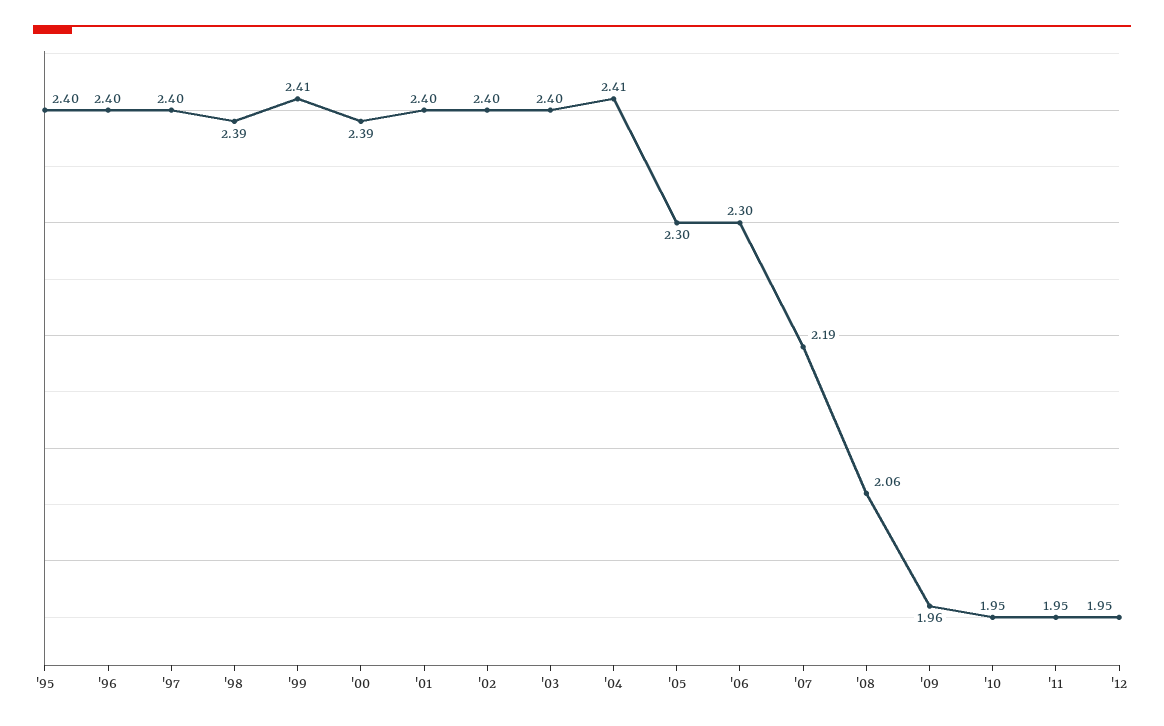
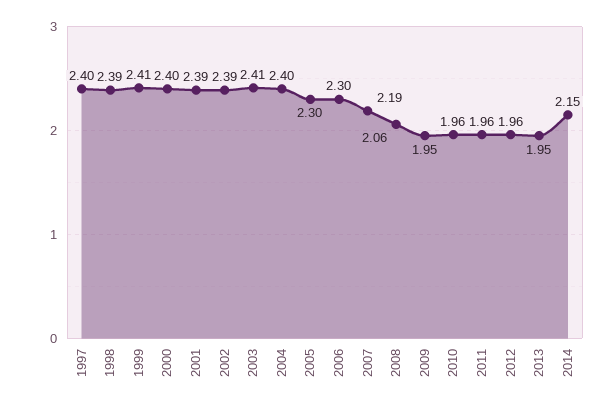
'95: 2.4 -> none
'96: 2.4 -> none
'00: 2.39 -> 2.4
'01: 2.4 -> 2.39
'02: 2.4 -> 2.39
'03: 2.4 -> 2.41
'04: 2.41 -> 2.4
'09: 1.96 -> 1.95
'10: 1.95 -> 1.96
'11: 1.95 -> 1.96
'12: 1.95 -> 1.96
2013: none -> 1.95
2014: none -> 2.15

